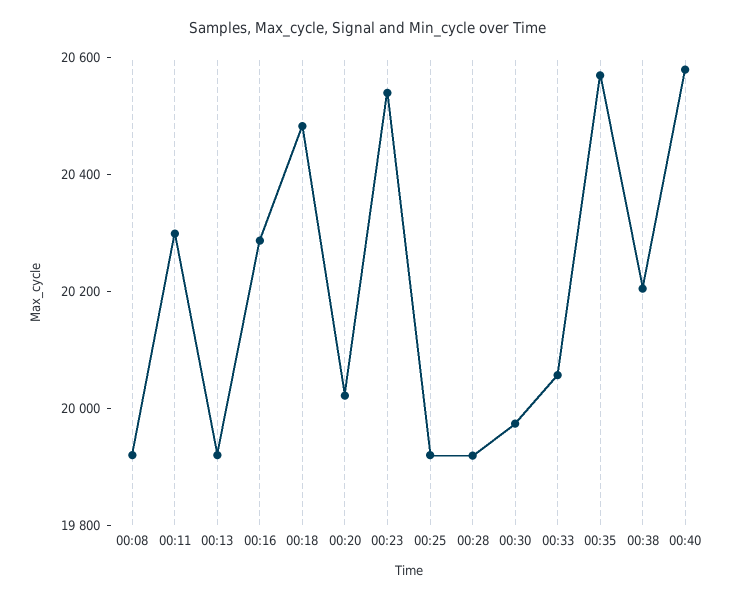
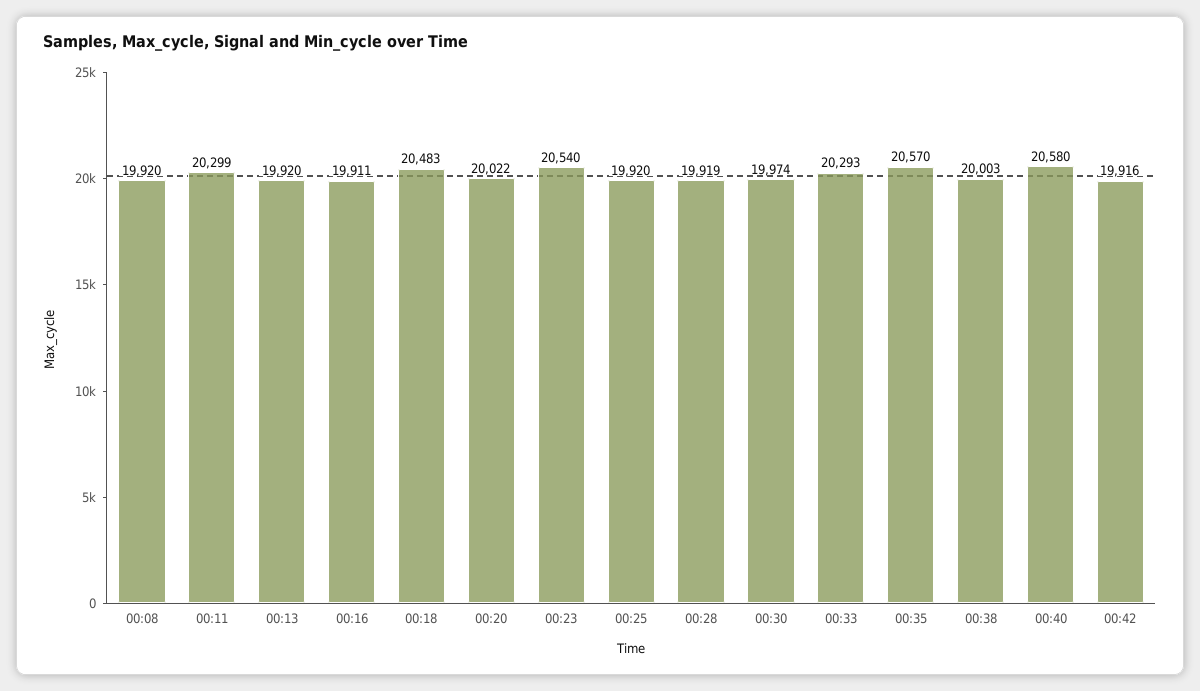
00:16: 20300 -> 19911
00:33: 20050 -> 20293
00:38: 20200 -> 20003
00:42: none -> 19916

